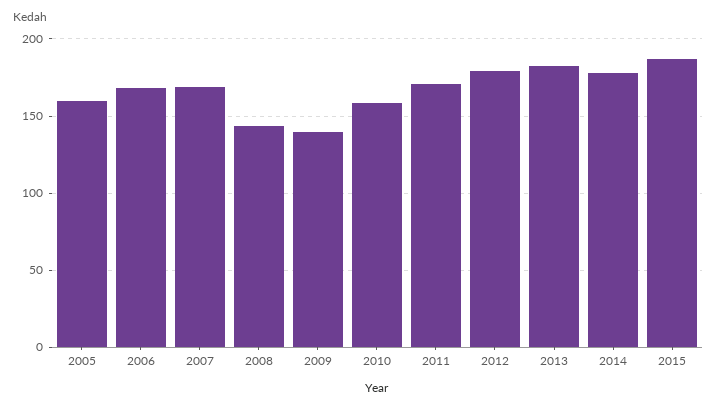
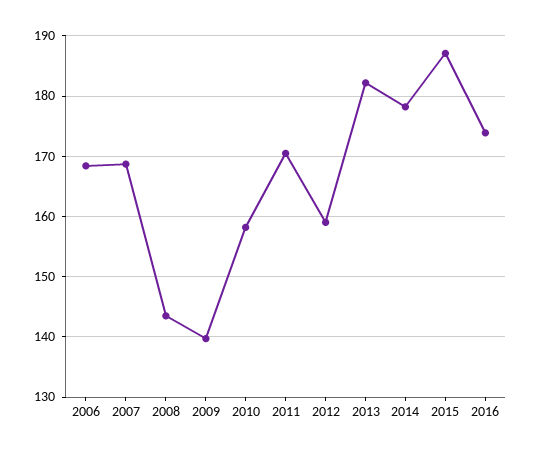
2005: 160 -> none
2012: 180 -> 159
2016: none -> 174

